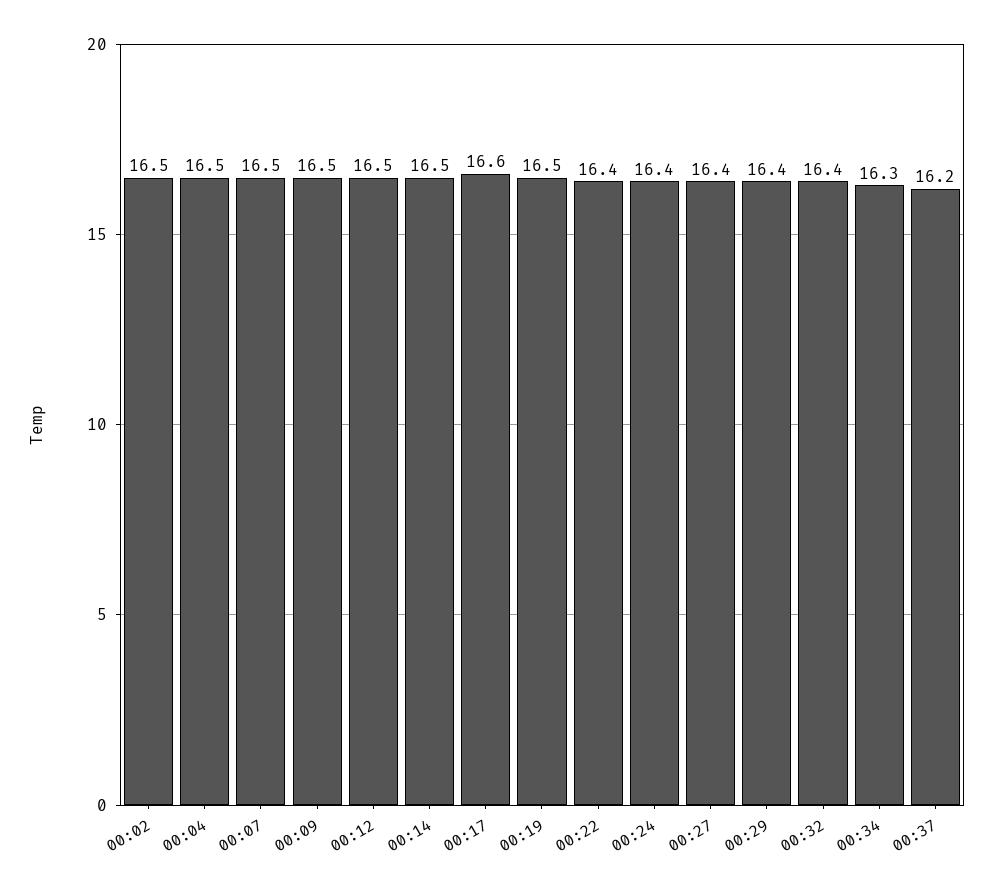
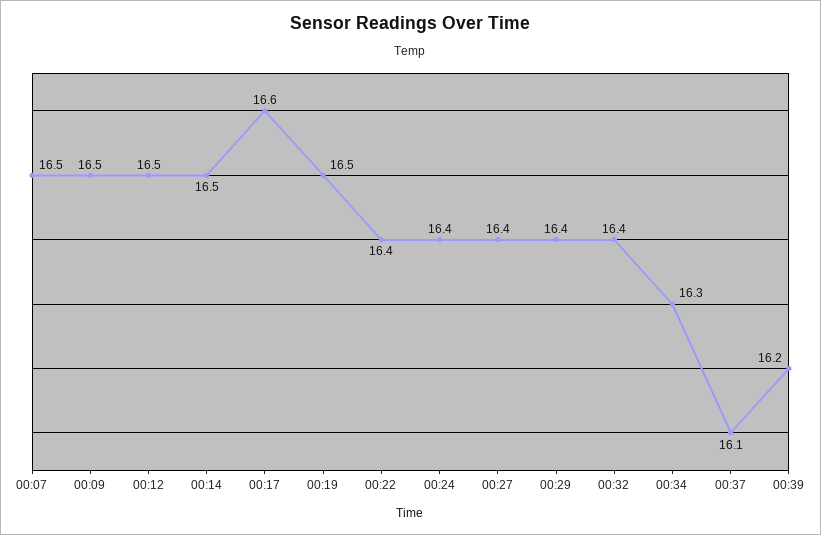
00:02: 16.5 -> none
00:04: 16.5 -> none
00:37: 16.2 -> 16.1
00:39: none -> 16.2

